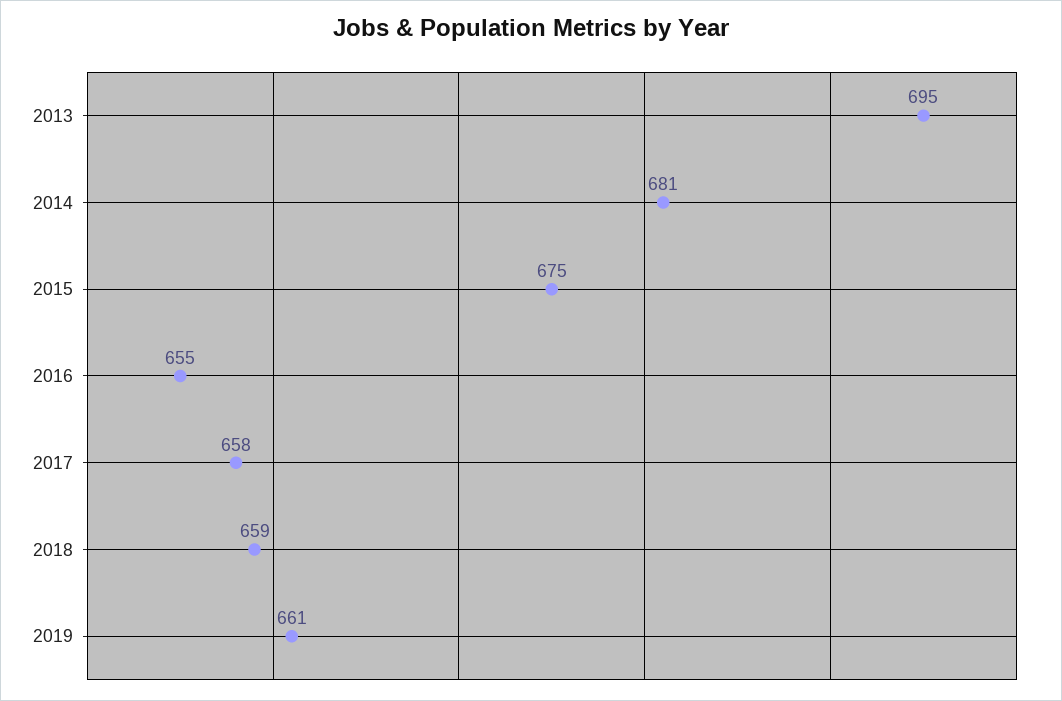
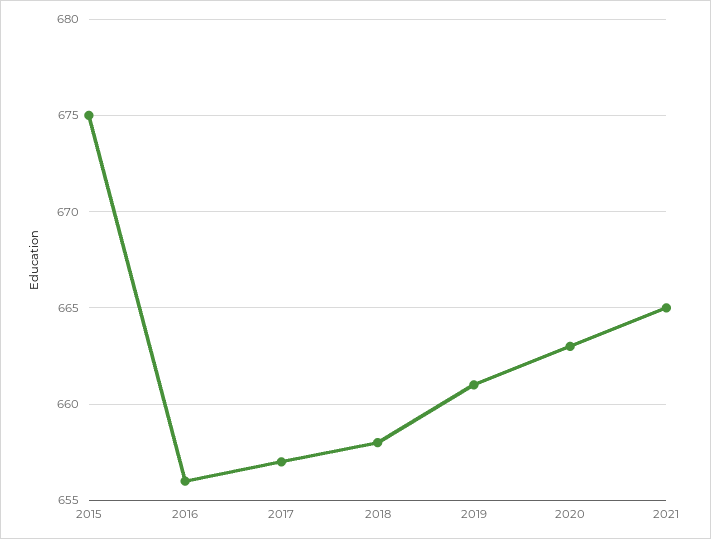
2013: 695 -> none
2014: 681 -> none
2016: 655 -> 656
2017: 658 -> 657
2018: 659 -> 658
2020: none -> 663
2021: none -> 665

